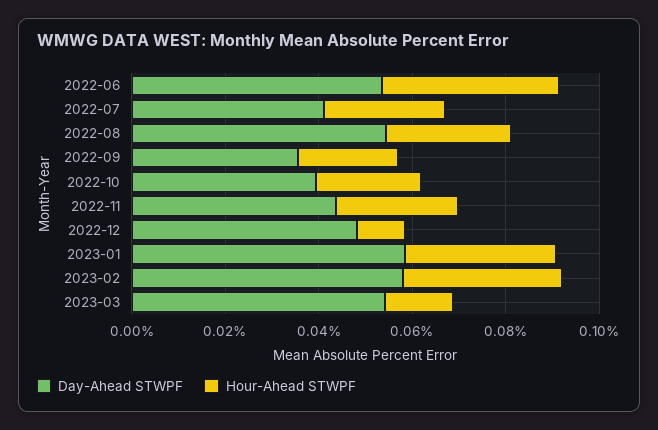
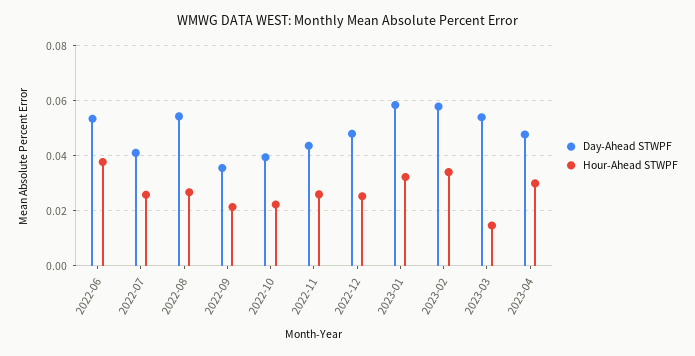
Hour-Ahead STWPF, 2022-12: 0.01 -> 0.025
Day-Ahead STWPF, 2023-04: none -> 0.0475
Hour-Ahead STWPF, 2023-04: none -> 0.03

